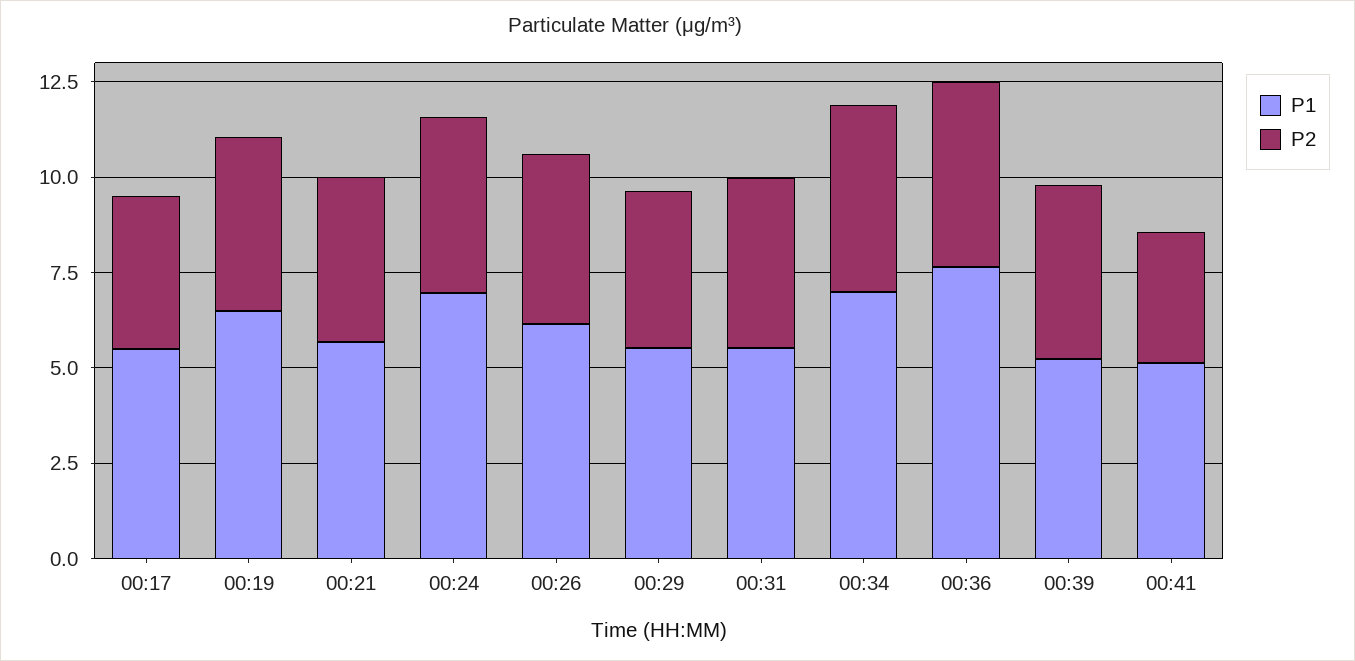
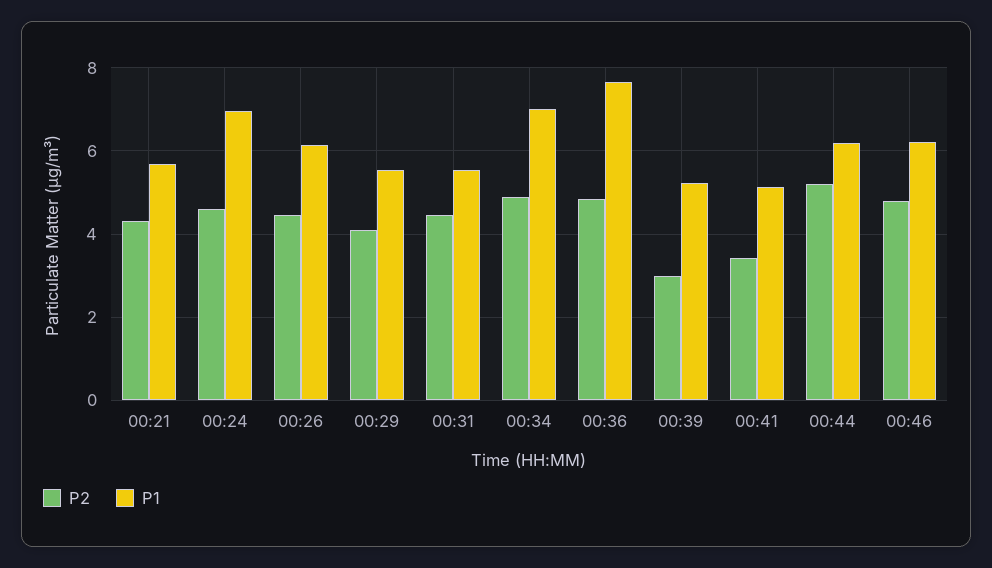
P1, 00:17: 5.5 -> none
P2, 00:17: 4 -> none
P1, 00:19: 6.5 -> none
P2, 00:19: 4.5 -> none
P2, 00:39: 4.5 -> 3
P2, 00:44: none -> 5.2
P1, 00:44: none -> 6.2
P2, 00:46: none -> 4.8
P1, 00:46: none -> 6.2

